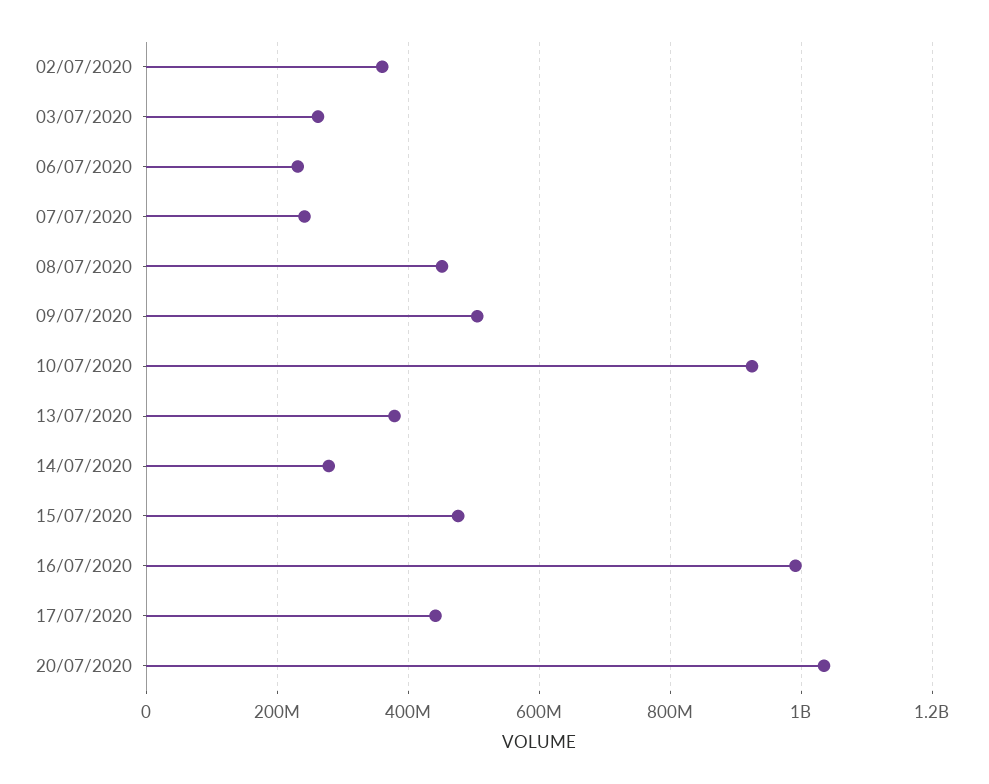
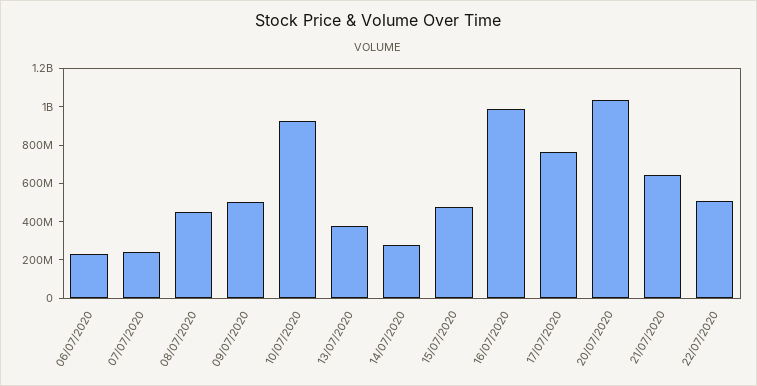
02/07/2020: 360000000 -> none
03/07/2020: 260000000 -> none
17/07/2020: 440000000 -> 750000000
21/07/2020: none -> 650000000
22/07/2020: none -> 500000000

